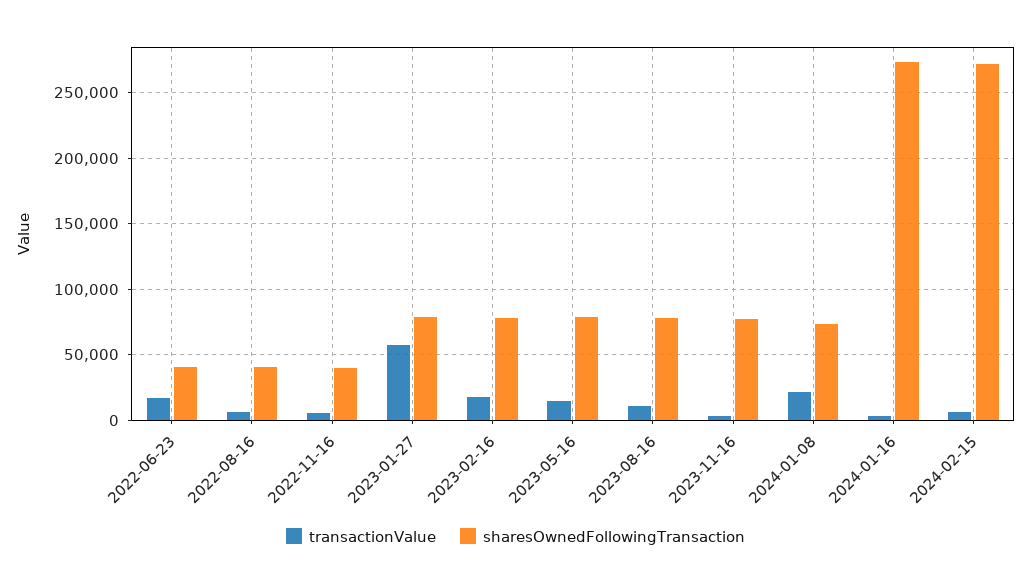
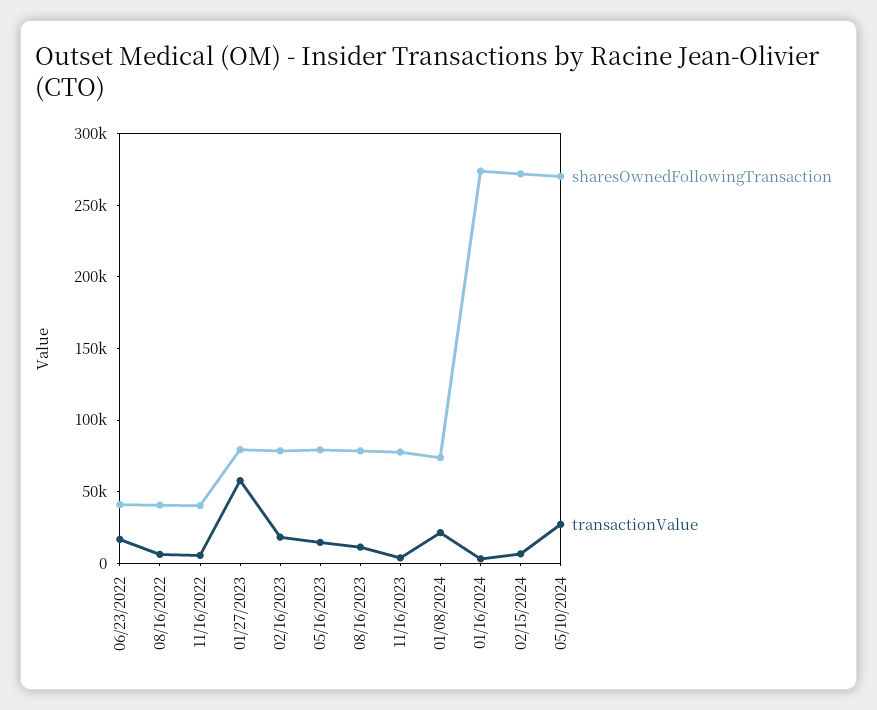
sharesOwnedFollowingTransaction, 05/10/2024: none -> 270000
transactionValue, 05/10/2024: none -> 30000

